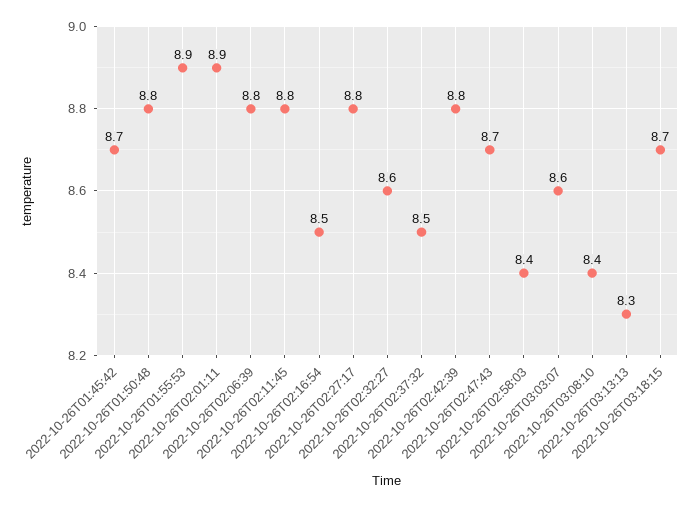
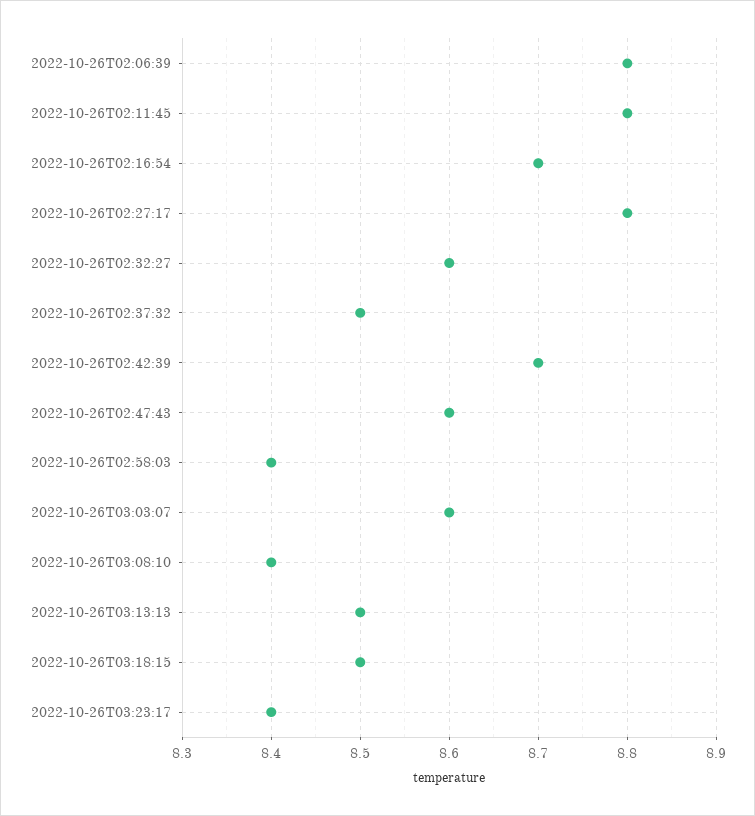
2022-10-26T01:45:42: 8.7 -> none
2022-10-26T01:50:48: 8.8 -> none
2022-10-26T01:55:53: 8.9 -> none
2022-10-26T02:01:11: 8.9 -> none
2022-10-26T02:16:54: 8.5 -> 8.7
2022-10-26T02:42:39: 8.8 -> 8.7
2022-10-26T02:47:43: 8.7 -> 8.6
2022-10-26T03:13:13: 8.3 -> 8.5
2022-10-26T03:18:15: 8.7 -> 8.5
2022-10-26T03:23:17: none -> 8.4

